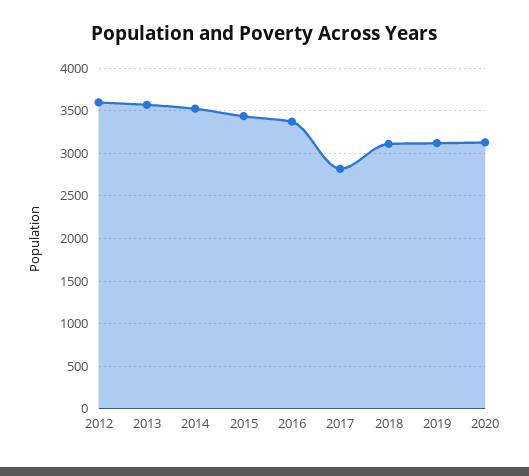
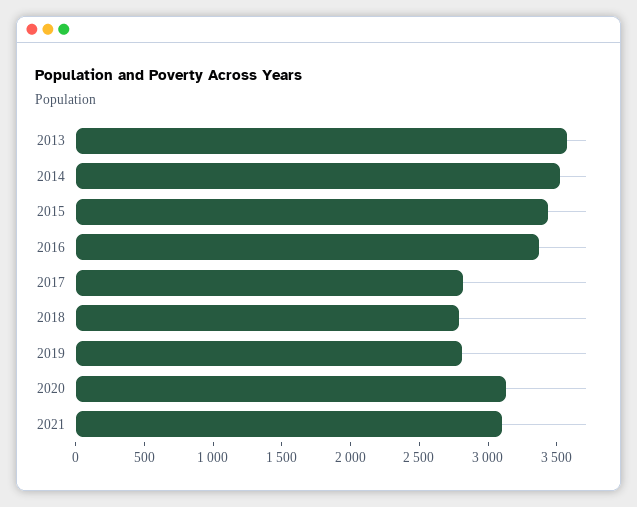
2012: 3600 -> none
2018: 3100 -> 2800
2019: 3100 -> 2800
2021: none -> 3100

